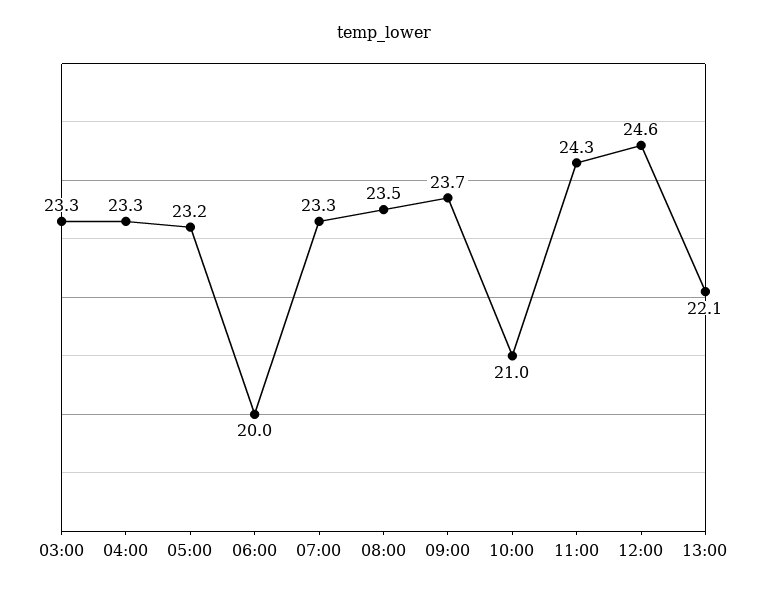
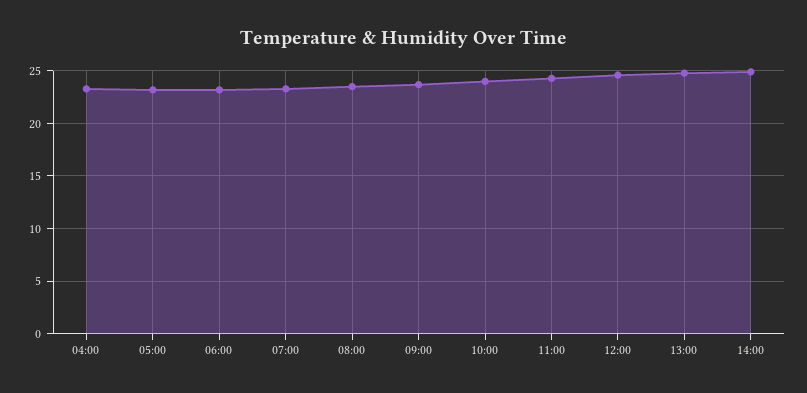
03:00: 23.3 -> none
06:00: 20 -> 23
10:00: 21 -> 24
13:00: 22.1 -> 25
14:00: none -> 25

